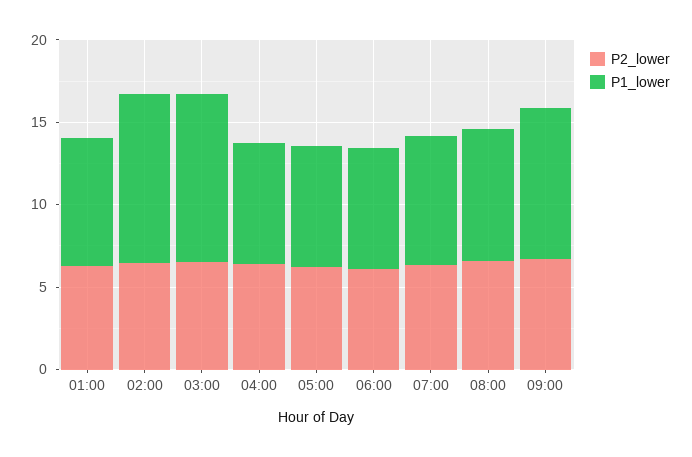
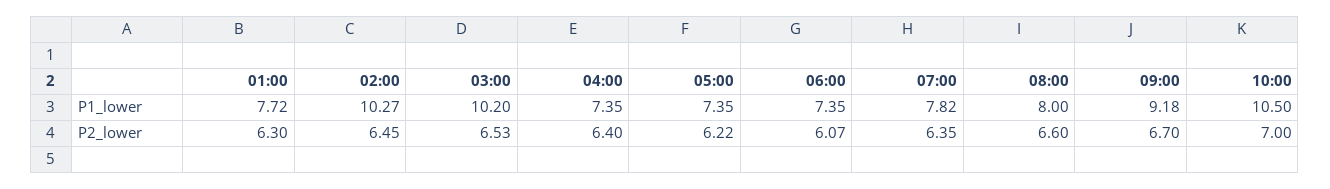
P1_lower, 10:00: none -> 10.5
P2_lower, 10:00: none -> 7

